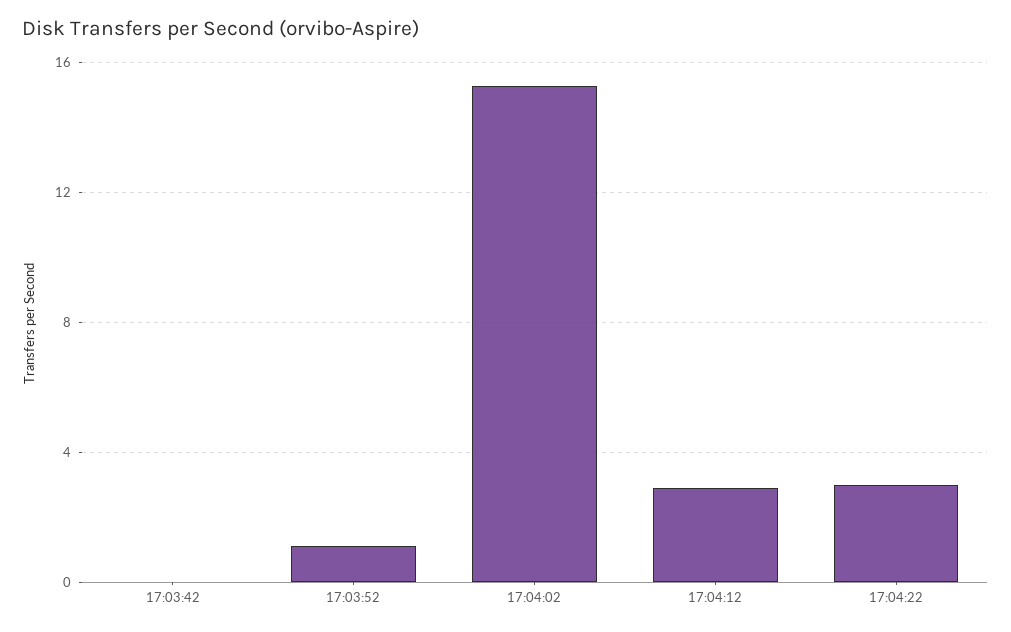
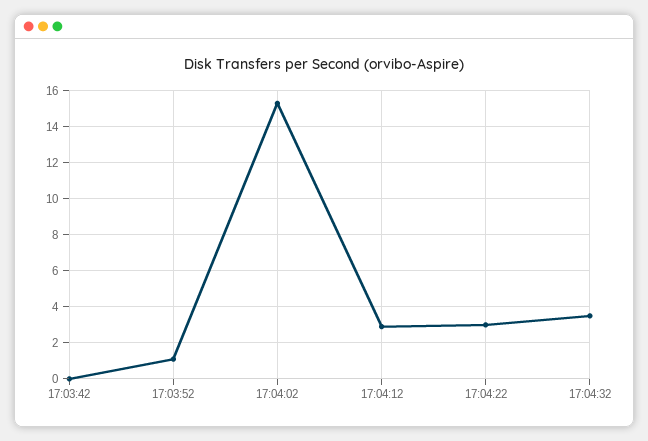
17:04:32: none -> 3.5

